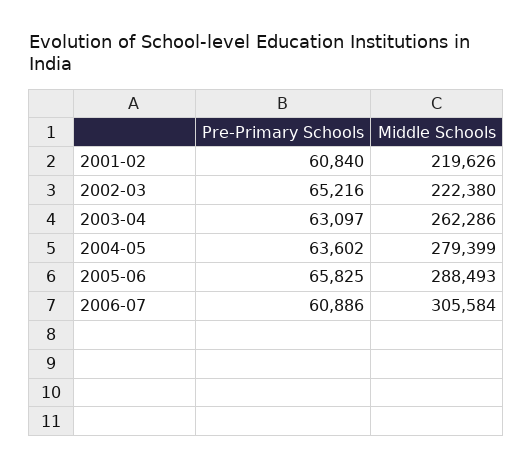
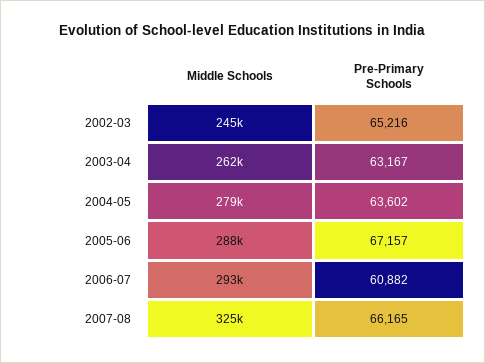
Pre-Primary Schools, 2001-02: 60840 -> none
Middle Schools, 2001-02: 219626 -> none
Middle Schools, 2002-03: 222380 -> 245000
Pre-Primary Schools, 2003-04: 63097 -> 63167
Pre-Primary Schools, 2005-06: 65825 -> 67157
Pre-Primary Schools, 2006-07: 60886 -> 60882
Middle Schools, 2006-07: 305584 -> 293000
Middle Schools, 2007-08: none -> 325000
Pre-Primary Schools, 2007-08: none -> 66165

